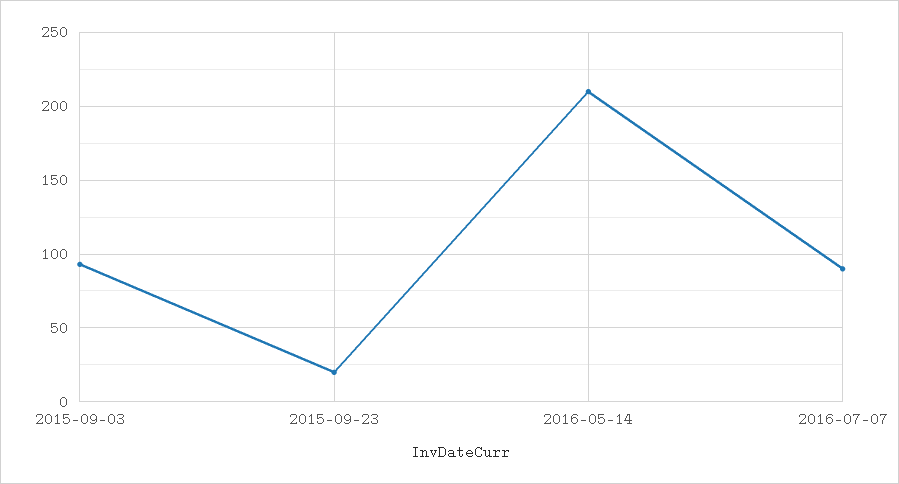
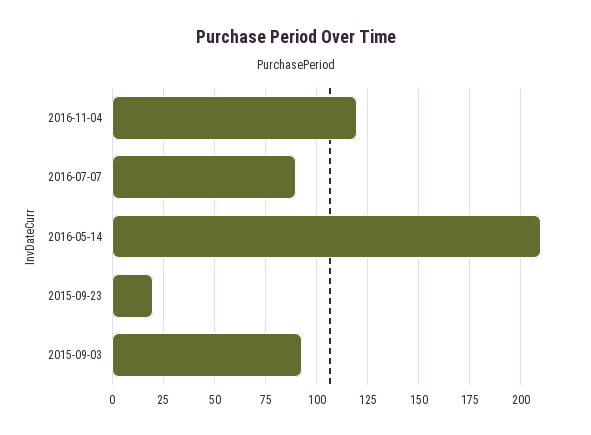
2016-11-04: none -> 120

